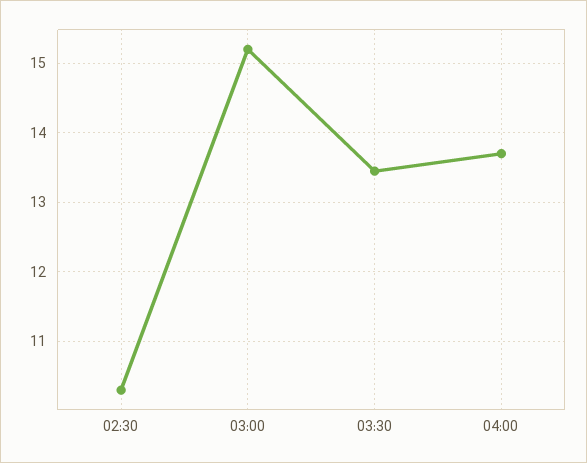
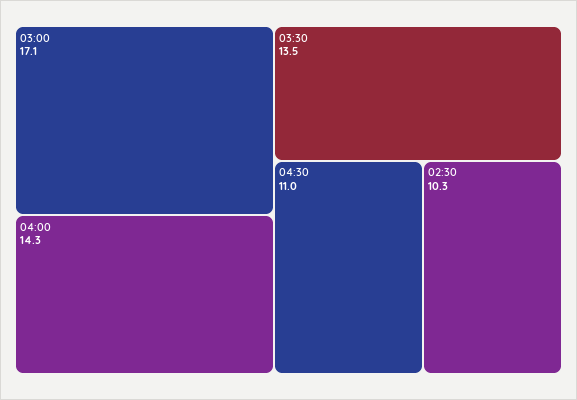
03:00: 15.2 -> 17.1
04:00: 13.7 -> 14.3
04:30: none -> 11

